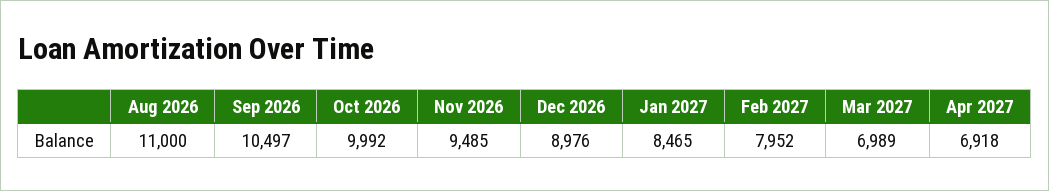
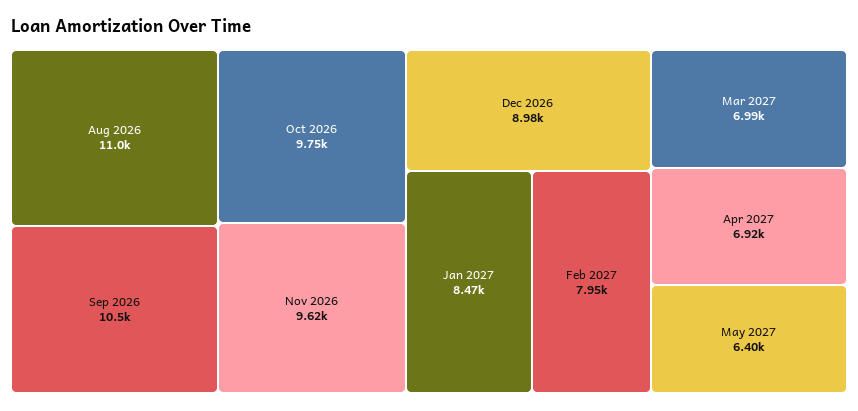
Oct 2026: 9992 -> 9750
Nov 2026: 9485 -> 9620
May 2027: none -> 6400

